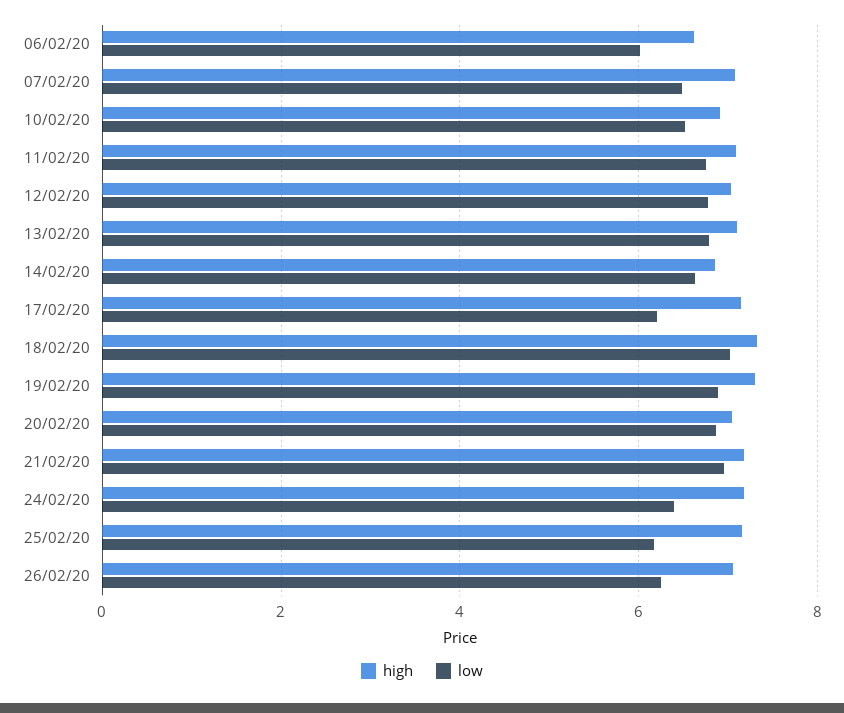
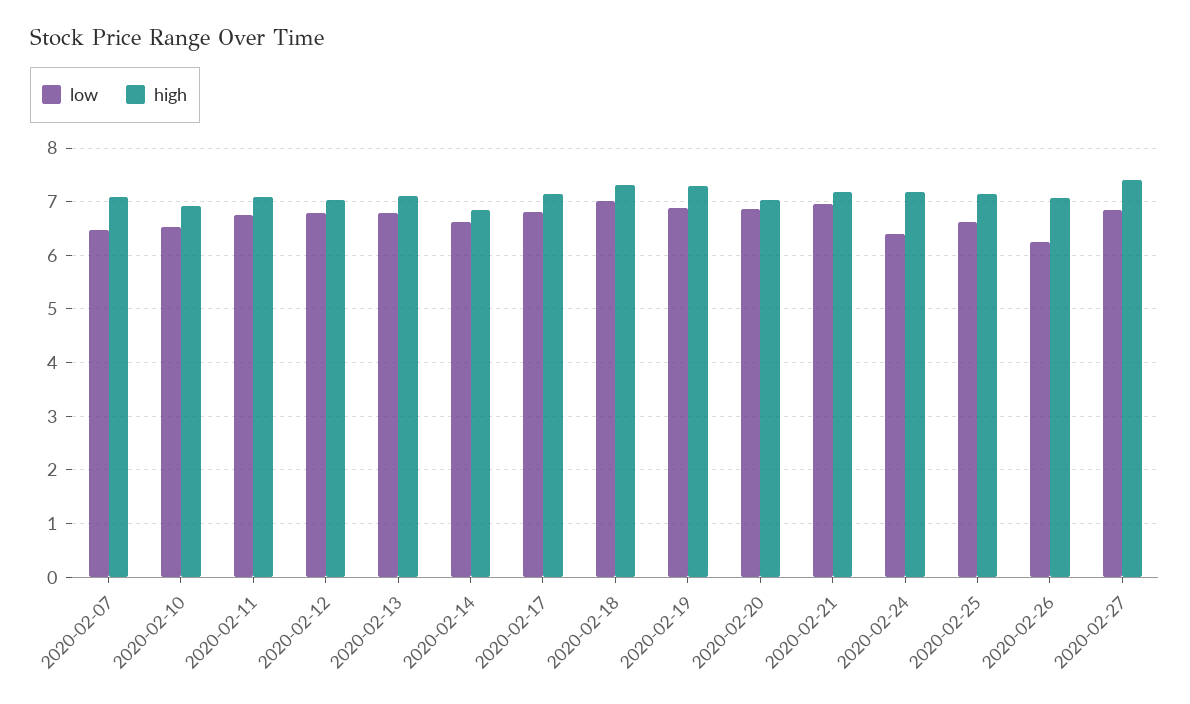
high, 06/02/20: 6.6 -> none
low, 06/02/20: 6 -> none
low, 17/02/20: 6.2 -> 6.8
low, 25/02/20: 6.2 -> 6.6
low, 2020-02-27: none -> 6.8
high, 2020-02-27: none -> 7.4

